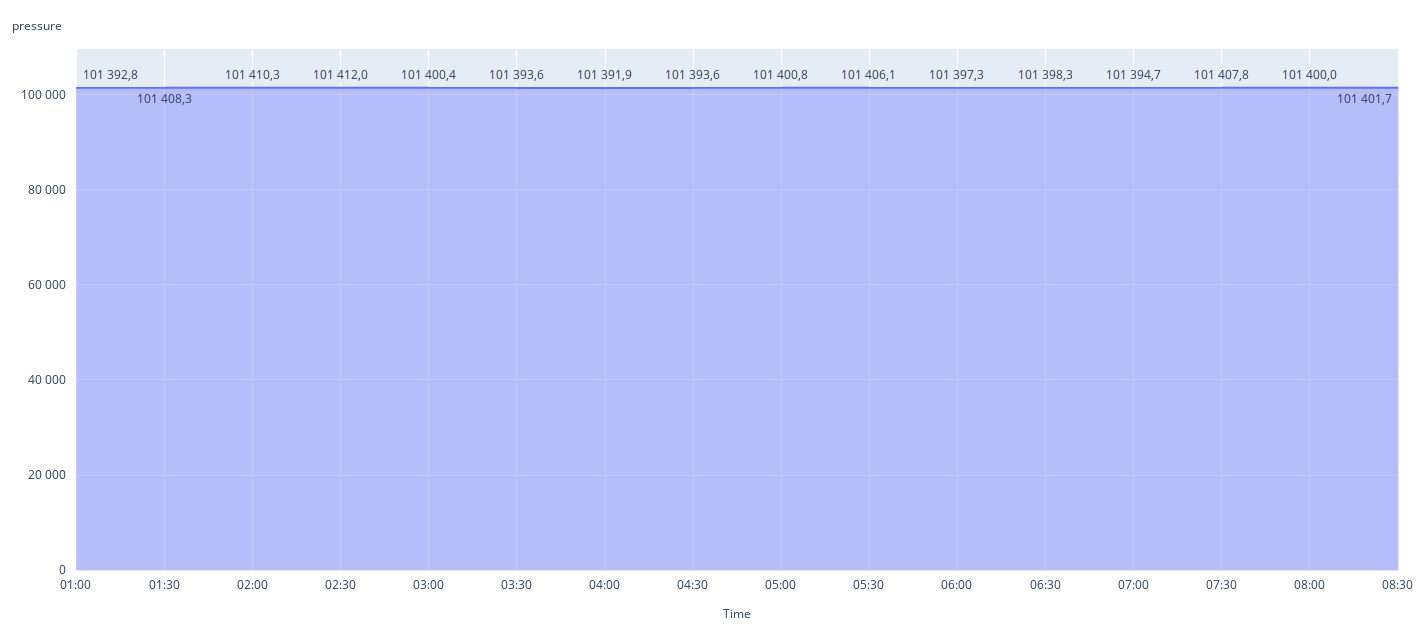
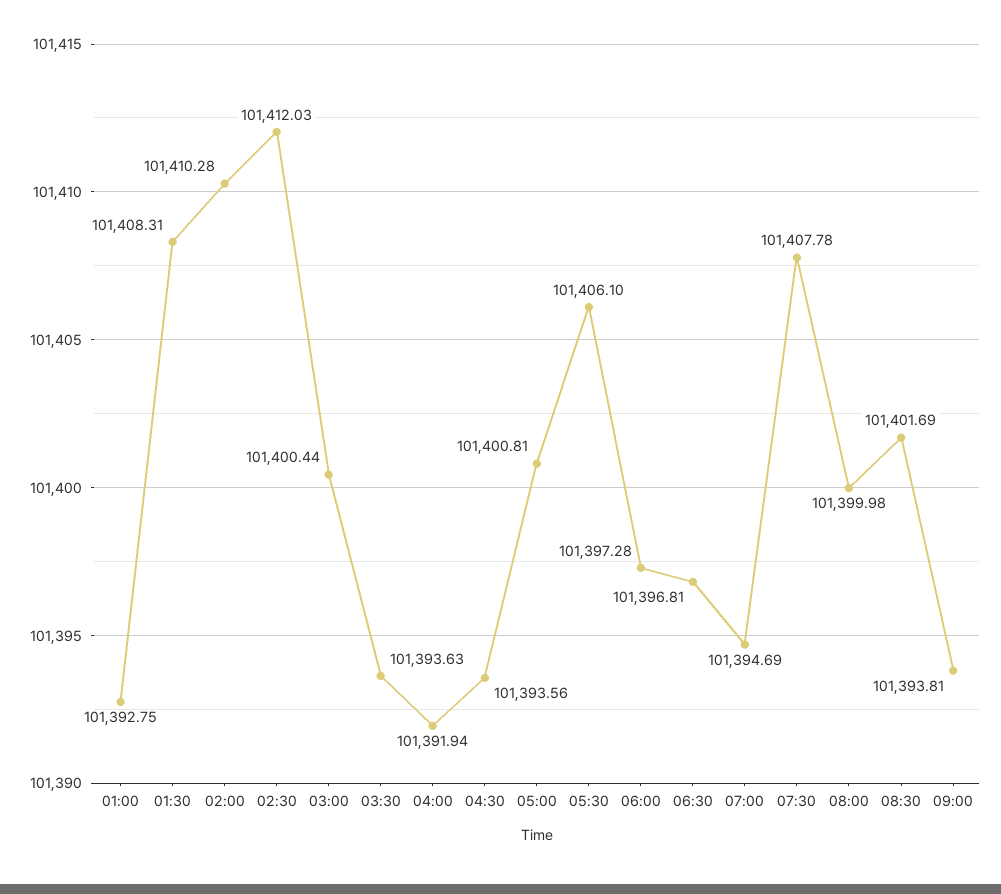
06:30: 101398.3 -> 101396.81
09:00: none -> 101393.81

